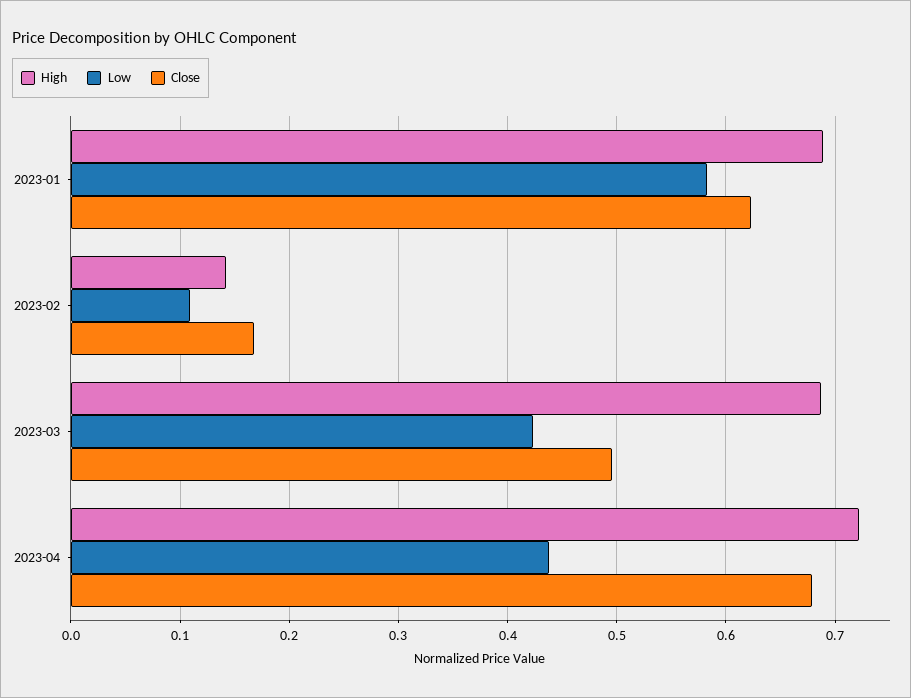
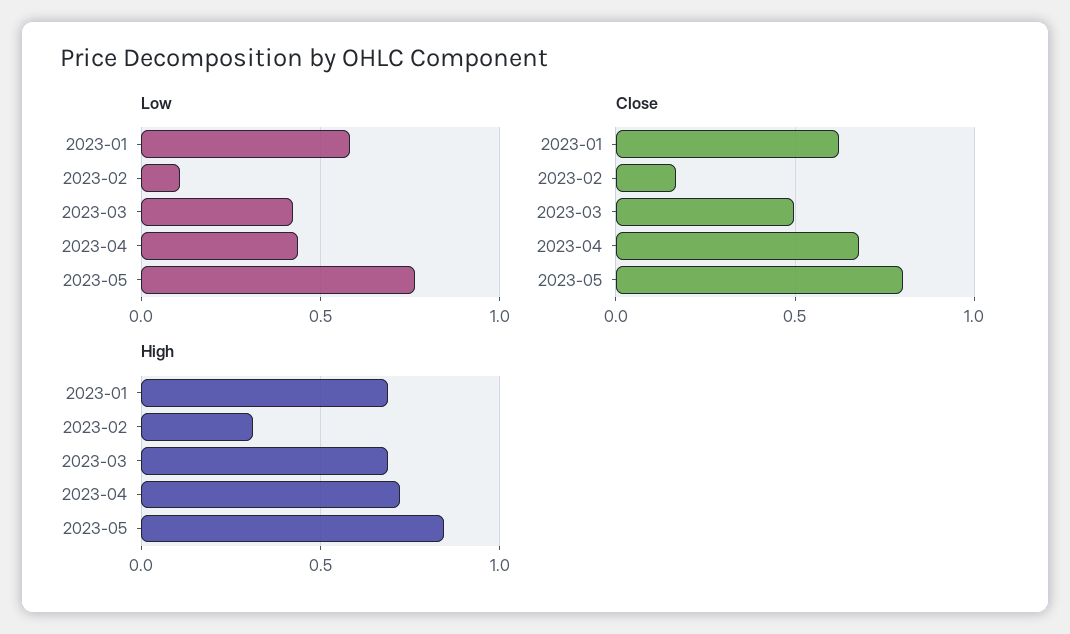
High, 2023-02: 0.14 -> 0.3
Low, 2023-05: none -> 0.75
Close, 2023-05: none -> 0.8
High, 2023-05: none -> 0.85

